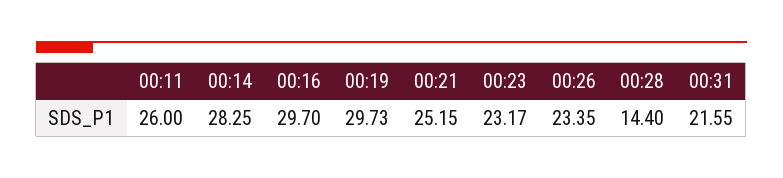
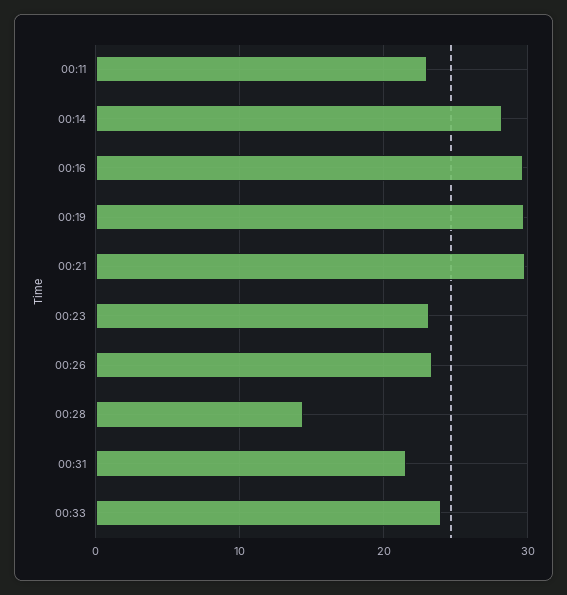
00:11: 26 -> 23
00:21: 25.15 -> 30
00:33: none -> 24

